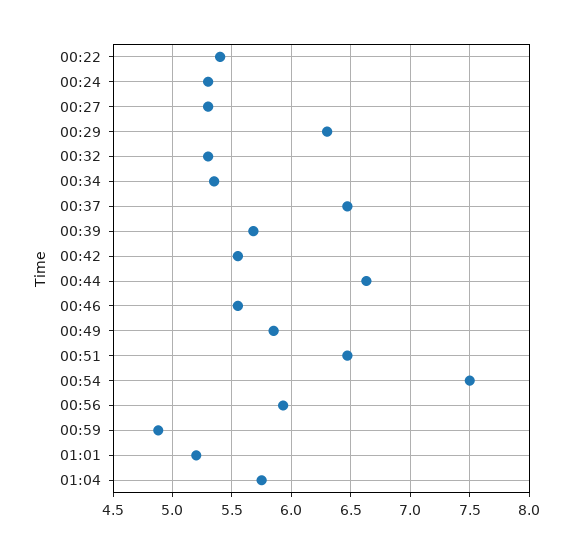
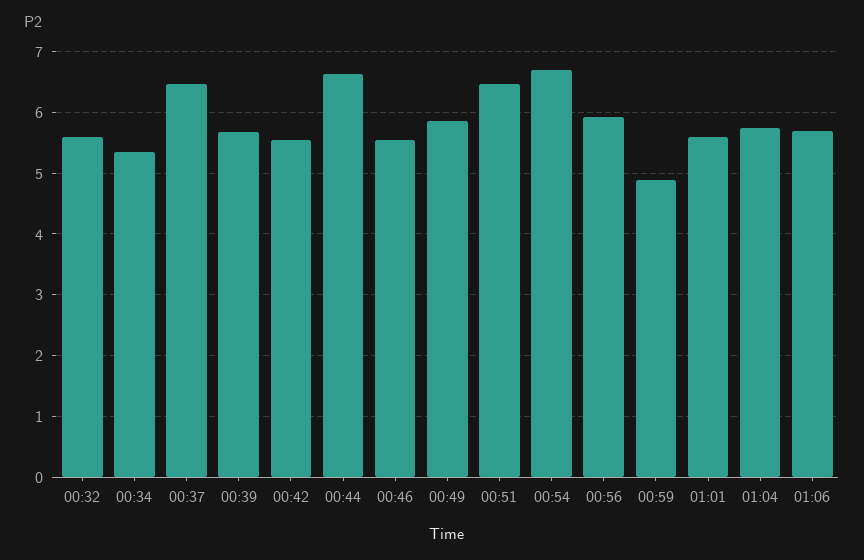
00:22: 5.4 -> none
00:24: 5.3 -> none
00:27: 5.3 -> none
00:29: 6.3 -> none
00:32: 5.3 -> 5.6
00:54: 7.5 -> 6.7
01:01: 5.2 -> 5.6
01:06: none -> 5.7

